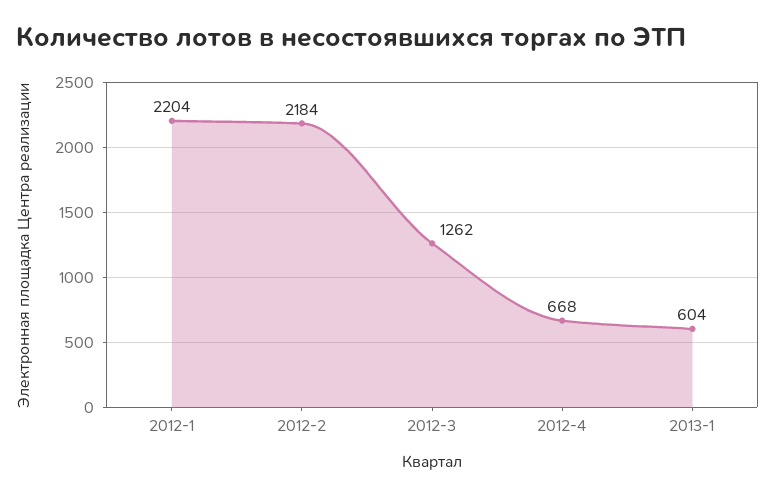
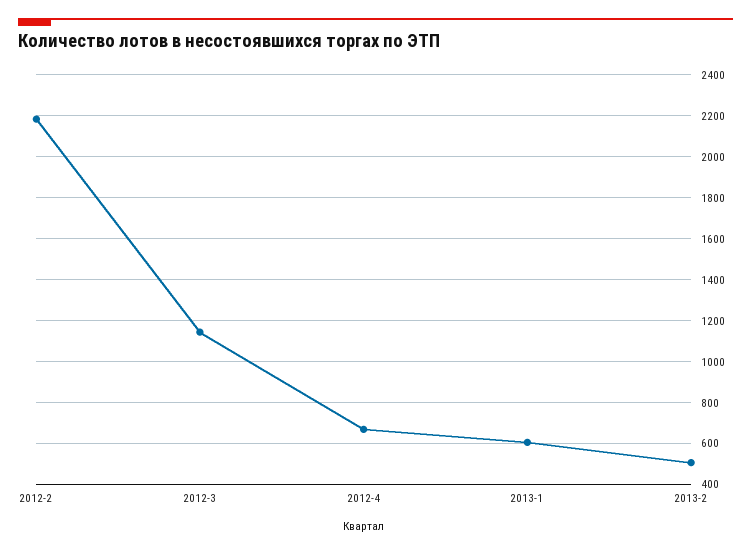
2012-1: 2204 -> none
2012-3: 1262 -> 1150
2013-2: none -> 500

